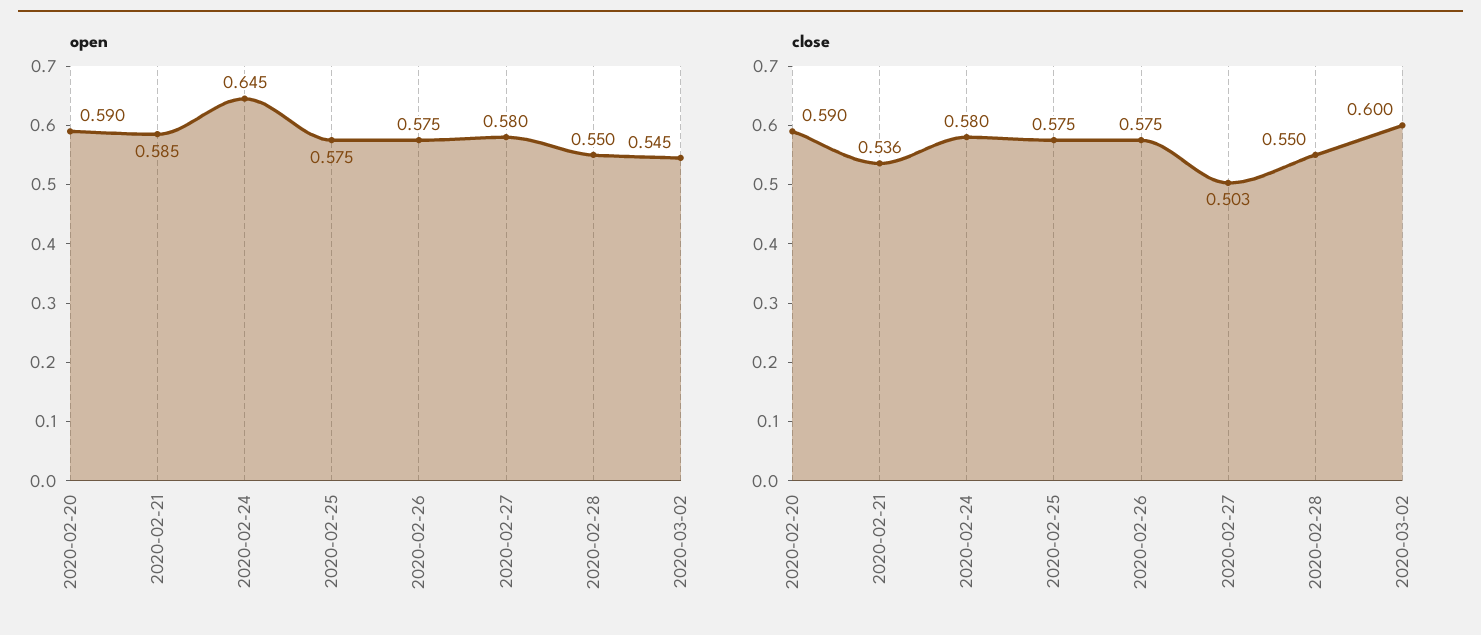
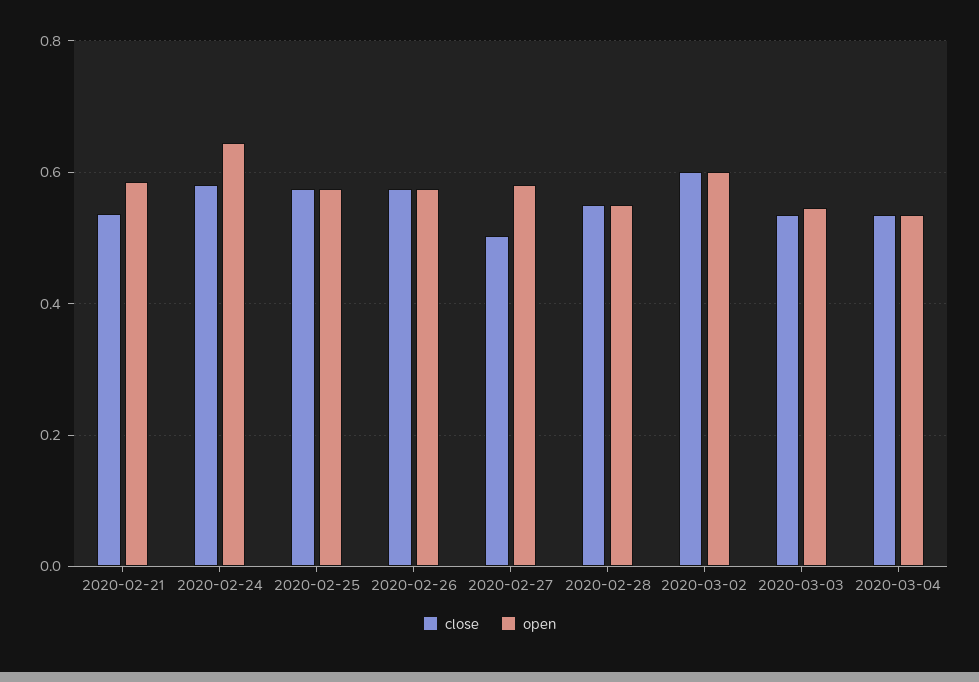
open, 2020-02-20: 0.59 -> none
open, 2020-03-02: 0.545 -> 0.6
close, 2020-02-20: 0.59 -> none
close, 2020-03-03: none -> 0.54
open, 2020-03-03: none -> 0.54
close, 2020-03-04: none -> 0.54
open, 2020-03-04: none -> 0.54

